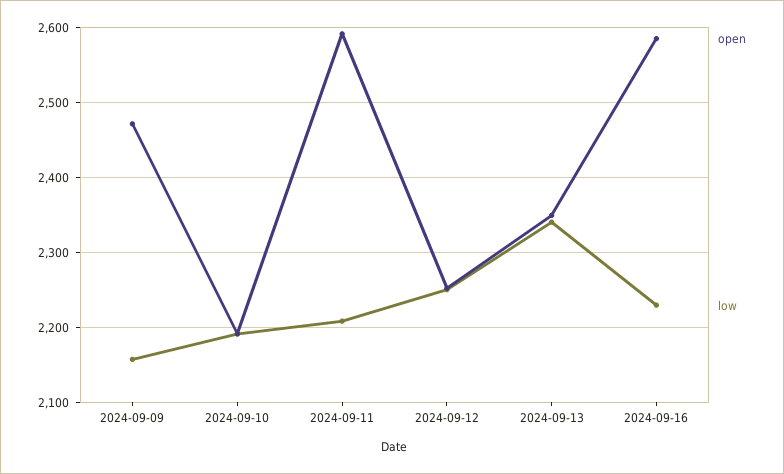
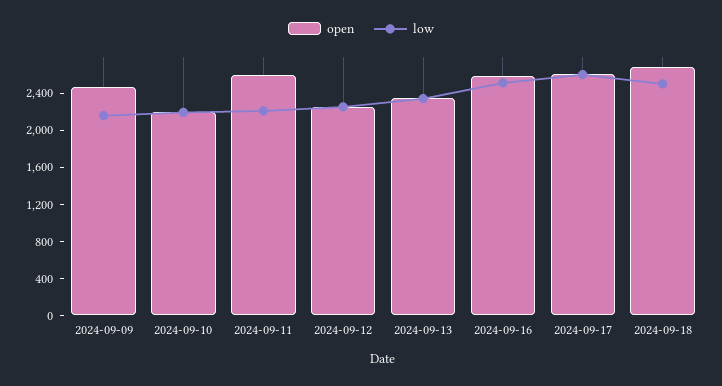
low, 2024-09-16: 2230 -> 2500
open, 2024-09-17: none -> 2600
low, 2024-09-17: none -> 2600
open, 2024-09-18: none -> 2700
low, 2024-09-18: none -> 2500

